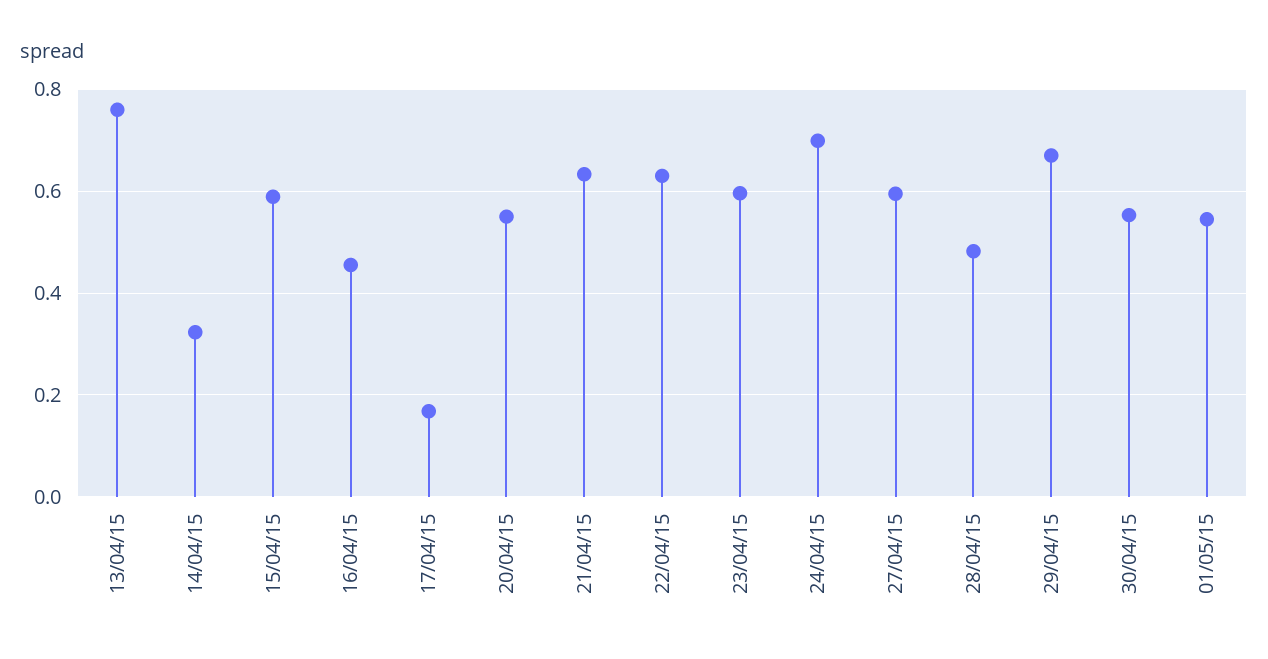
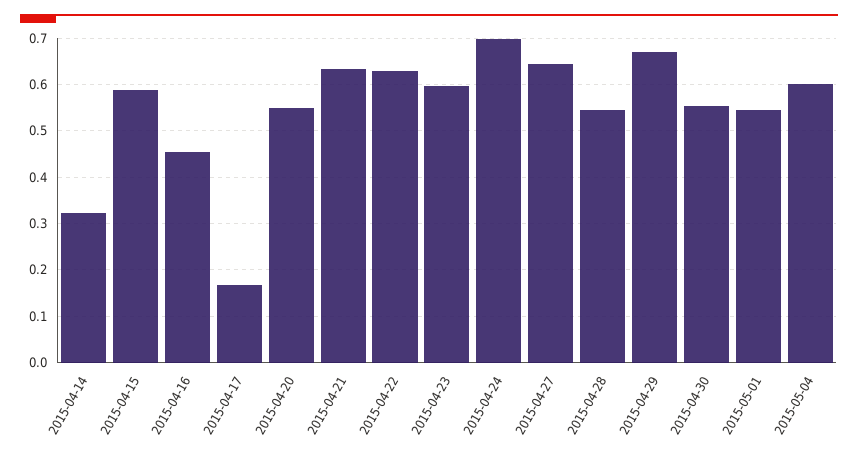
13/04/15: 0.76 -> none
27/04/15: 0.6 -> 0.64
28/04/15: 0.48 -> 0.54
2015-05-04: none -> 0.6

